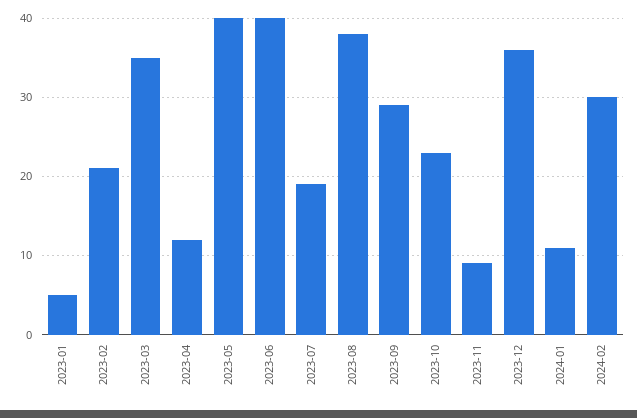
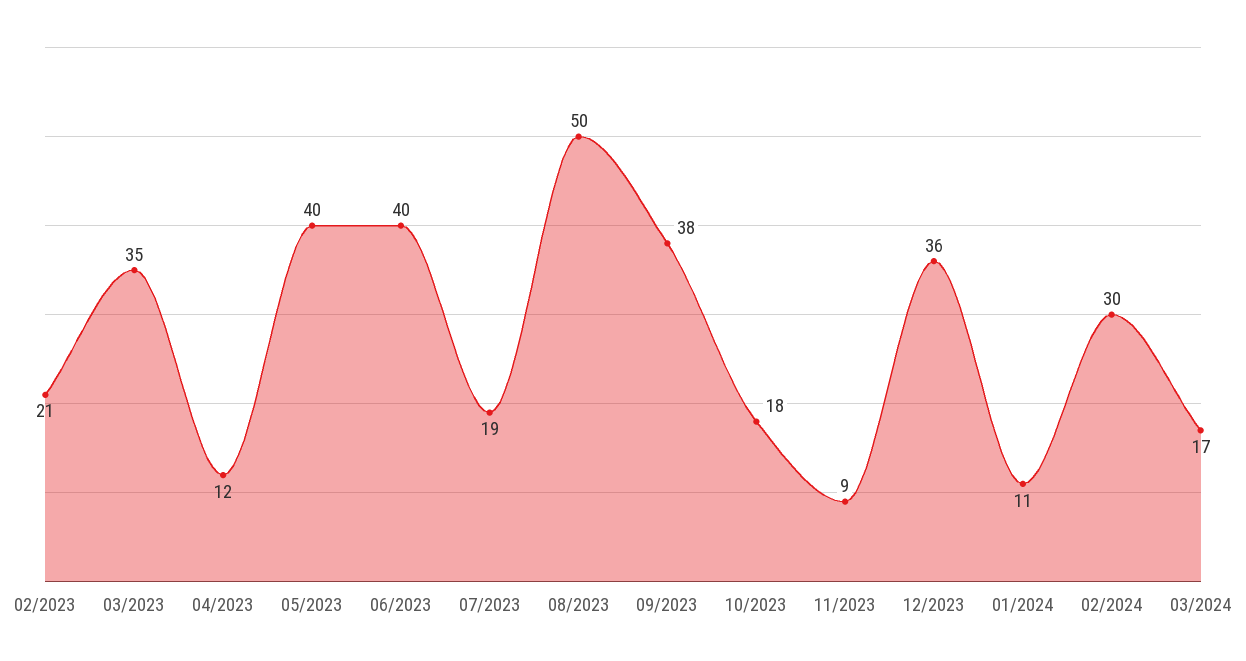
2023-01: 5 -> none
2023-08: 38 -> 50
2023-09: 29 -> 38
2023-10: 23 -> 18
03/2024: none -> 17

